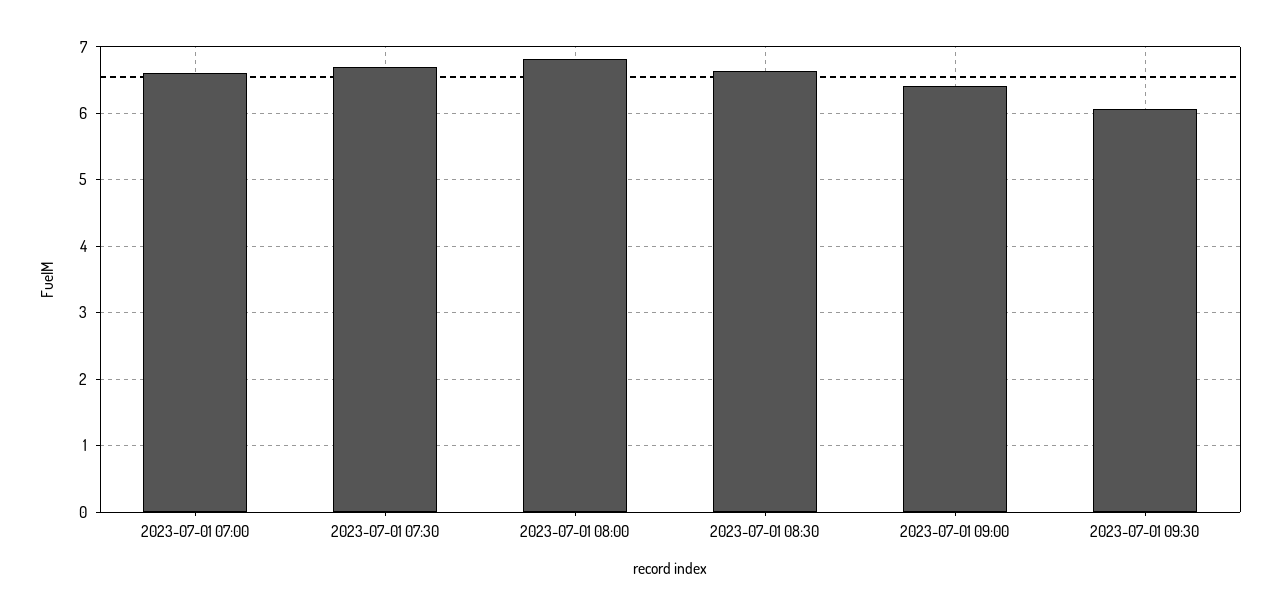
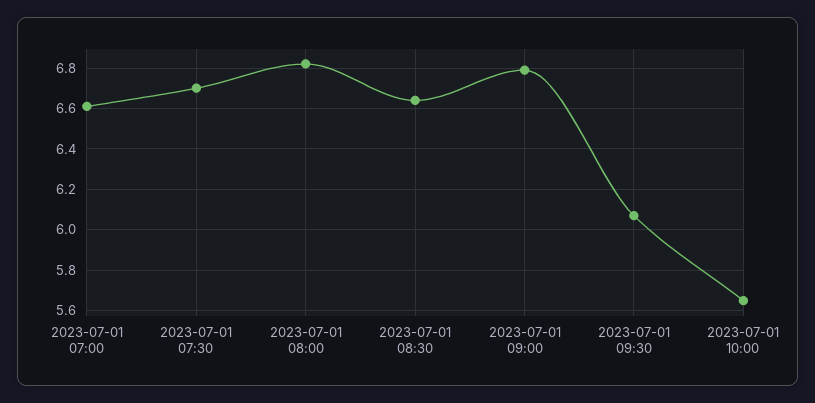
2023-07-01 09:00: 6.4 -> 6.8
2023-07-01 10:00: none -> 5.65

